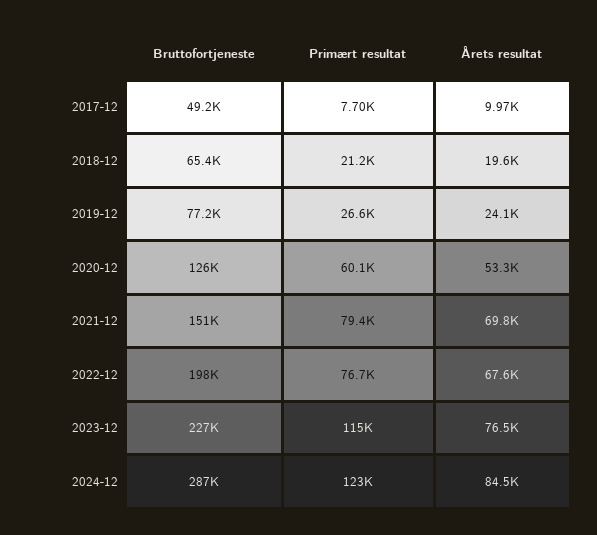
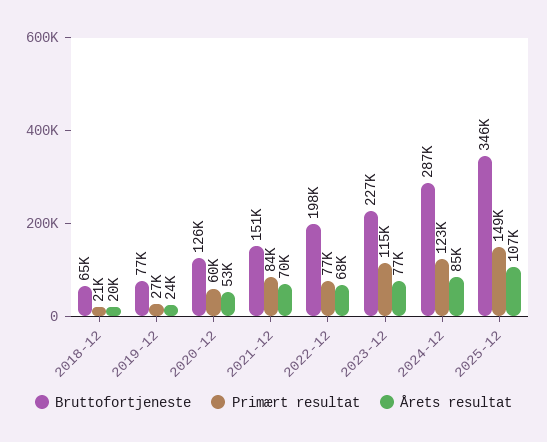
Bruttofortjeneste, 2017-12: 49200 -> none
Primært resultat, 2017-12: 7700 -> none
Årets resultat, 2017-12: 9970 -> none
Primært resultat, 2021-12: 79400 -> 84000
Bruttofortjeneste, 2025-12: none -> 346000
Primært resultat, 2025-12: none -> 149000
Årets resultat, 2025-12: none -> 107000

